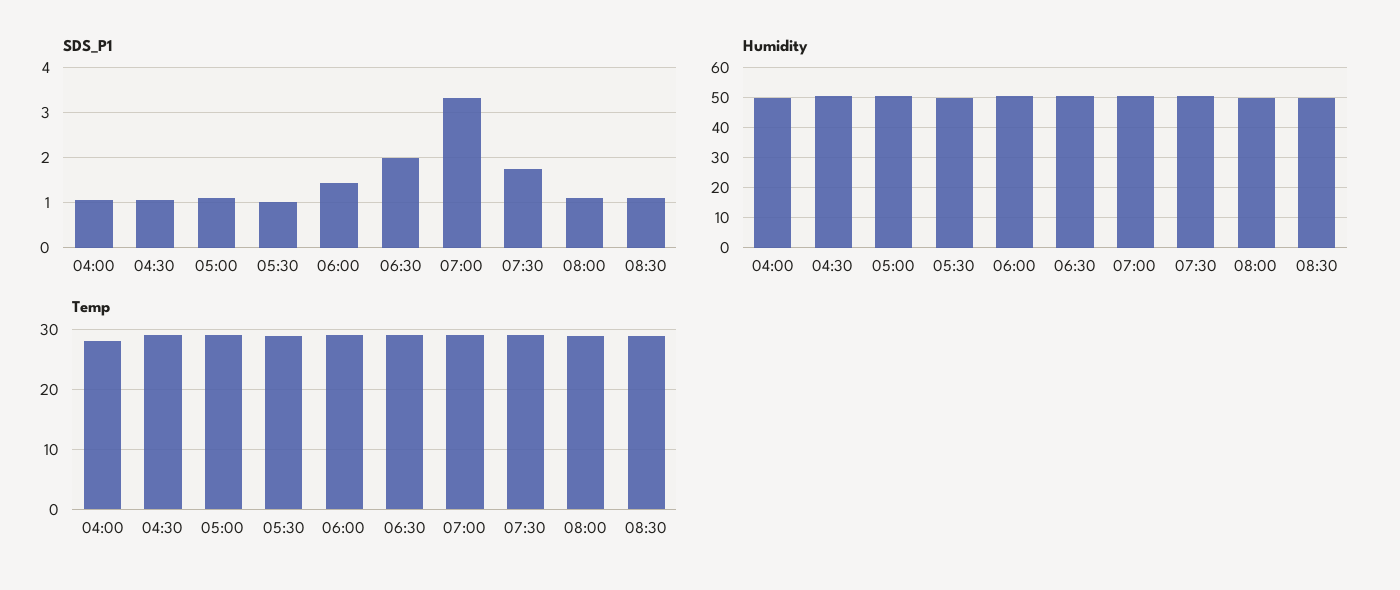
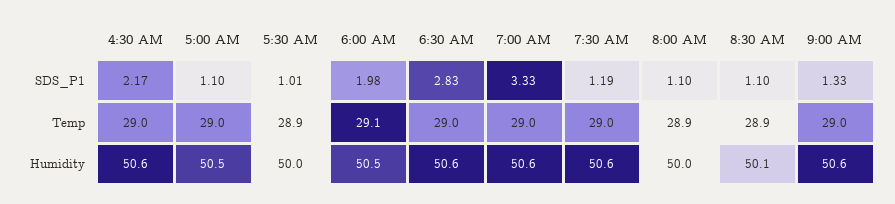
SDS_P1, 04:00: 1 -> none
SDS_P1, 04:30: 1 -> 2.17
SDS_P1, 06:00: 1.4 -> 1.98
SDS_P1, 06:30: 2 -> 2.83
SDS_P1, 07:30: 1.8 -> 1.19
Humidity, 04:00: 50 -> none
Temp, 04:00: 28 -> none
SDS_P1, 9:00 AM: none -> 1.33
Temp, 9:00 AM: none -> 29
Humidity, 9:00 AM: none -> 50.6

